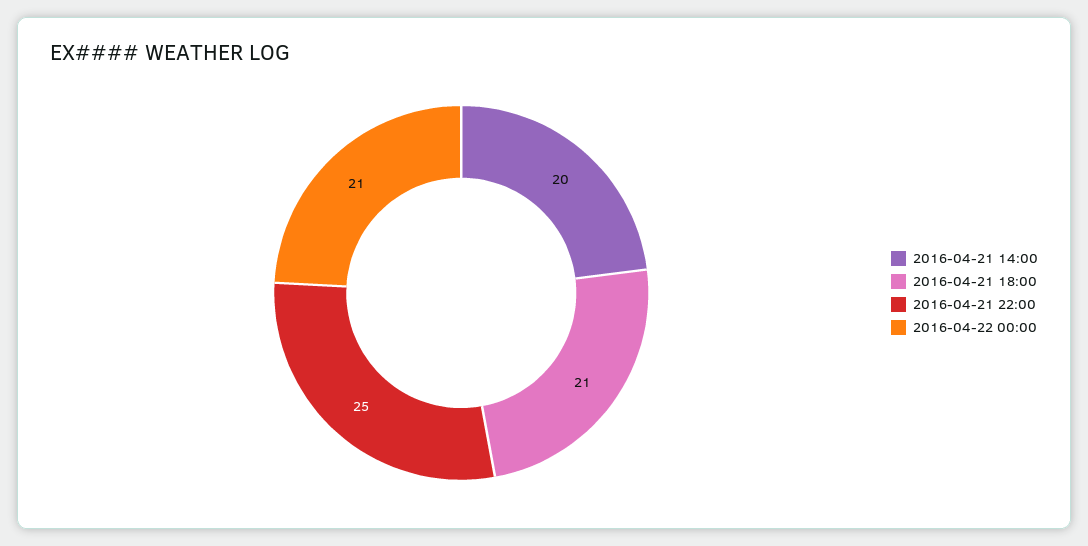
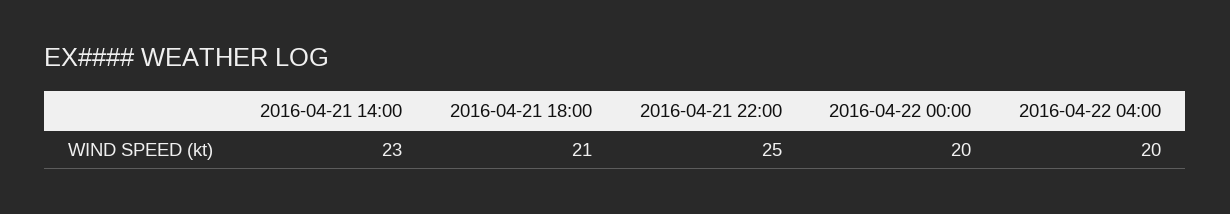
2016-04-21 14:00: 20 -> 23
2016-04-22 00:00: 21 -> 20
2016-04-22 04:00: none -> 20

